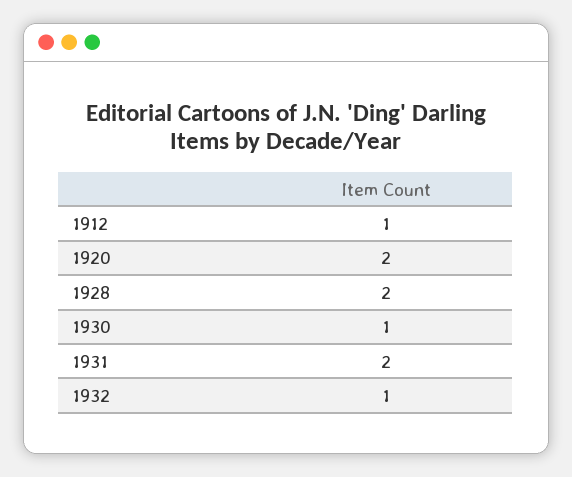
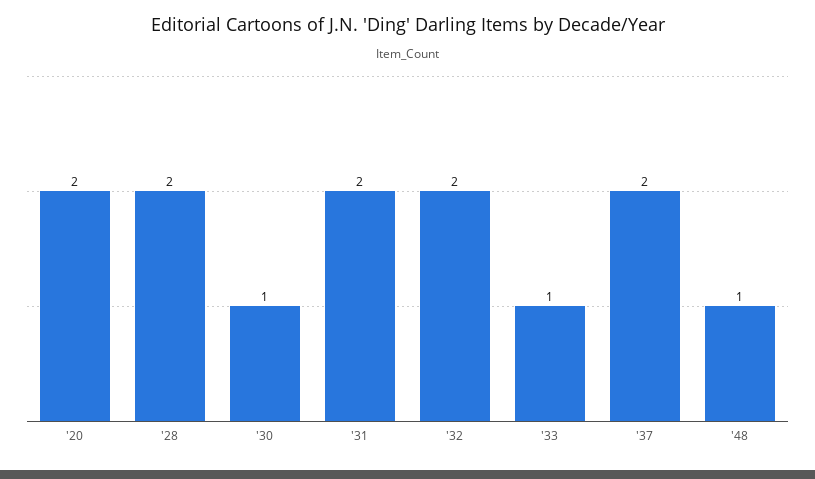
1912: 1 -> none
1932: 1 -> 2
'33: none -> 1
'37: none -> 2
'48: none -> 1

